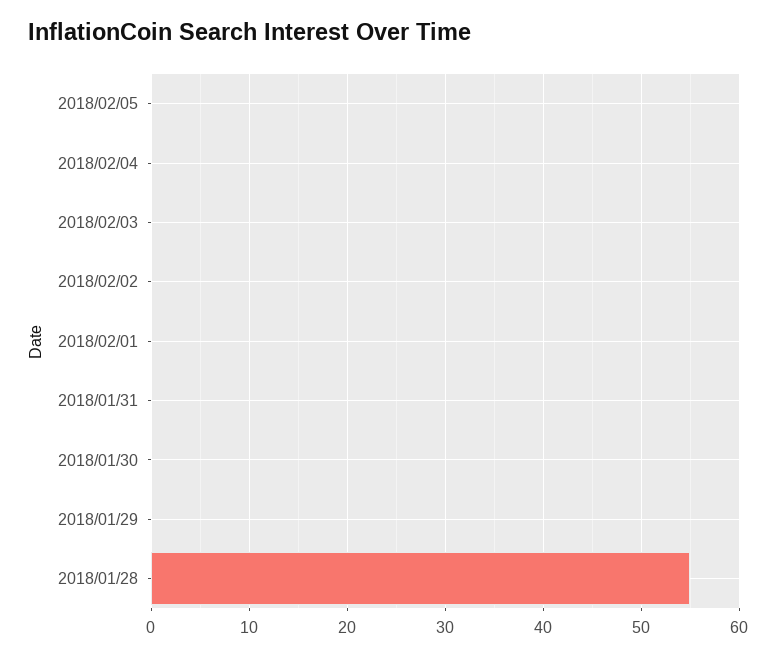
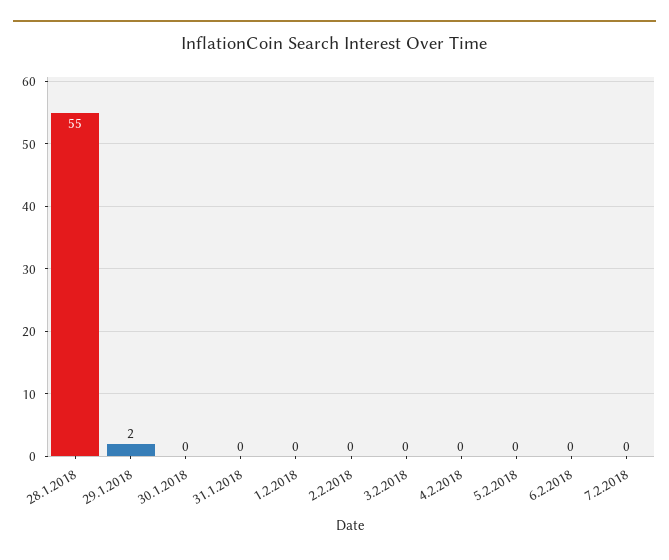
2018/01/29: 0 -> 2
6.2.2018: none -> 0
7.2.2018: none -> 0

